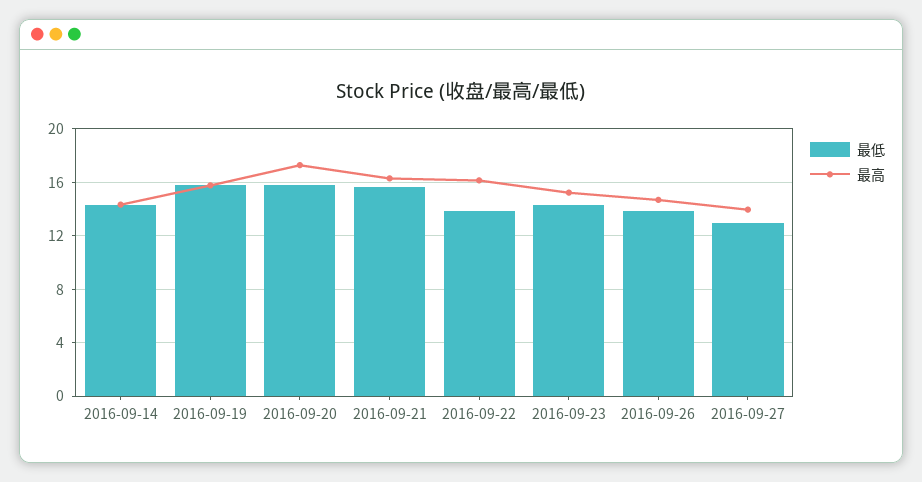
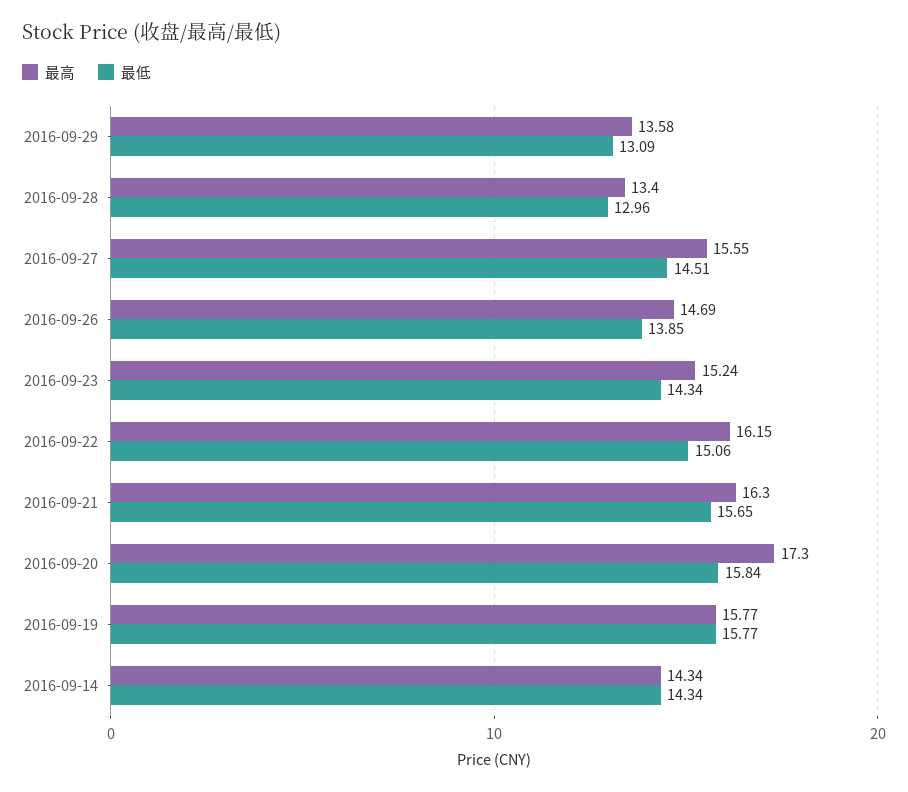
最低, 2016-09-22: 14 -> 15.06
最低, 2016-09-27: 13 -> 14.51
最高, 2016-09-27: 14 -> 15.55
最高, 2016-09-29: none -> 13.58
最低, 2016-09-29: none -> 13.09
最高, 2016-09-28: none -> 13.4
最低, 2016-09-28: none -> 12.96

